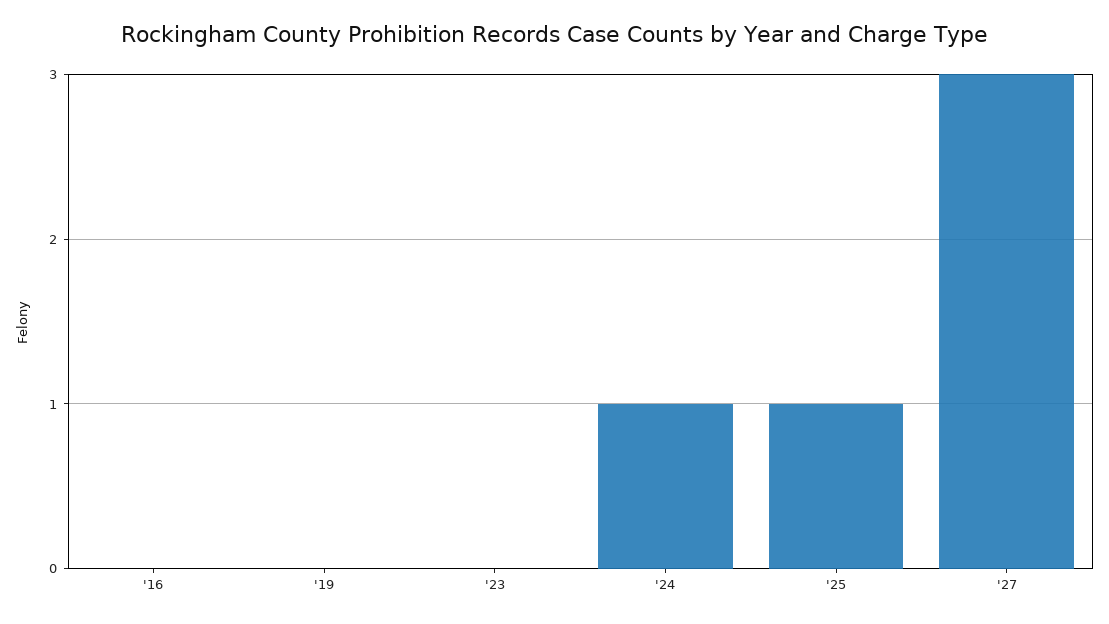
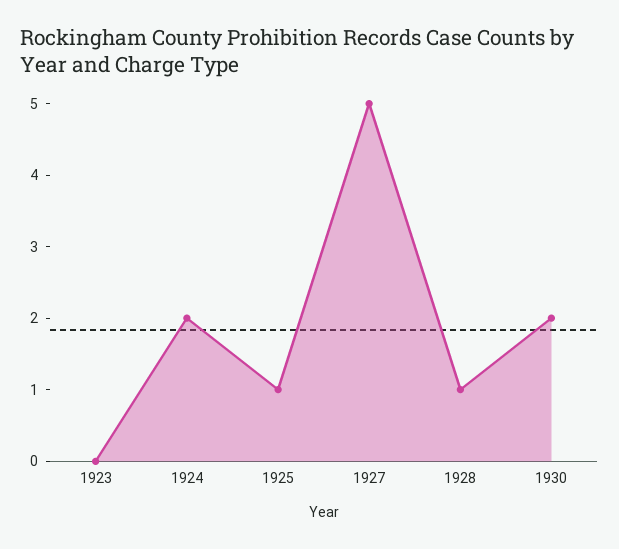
'16: 0 -> none
'19: 0 -> none
'24: 1 -> 2
'27: 3 -> 5
1928: none -> 1
1930: none -> 2

